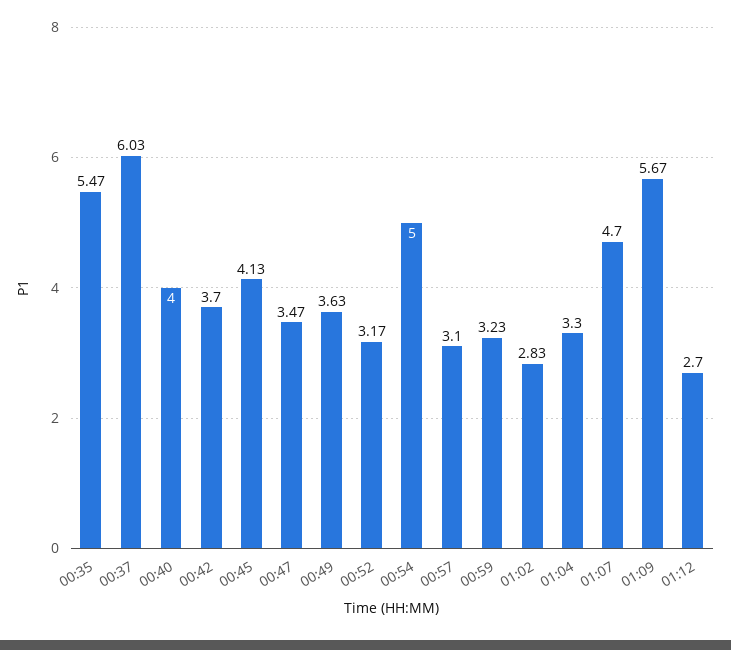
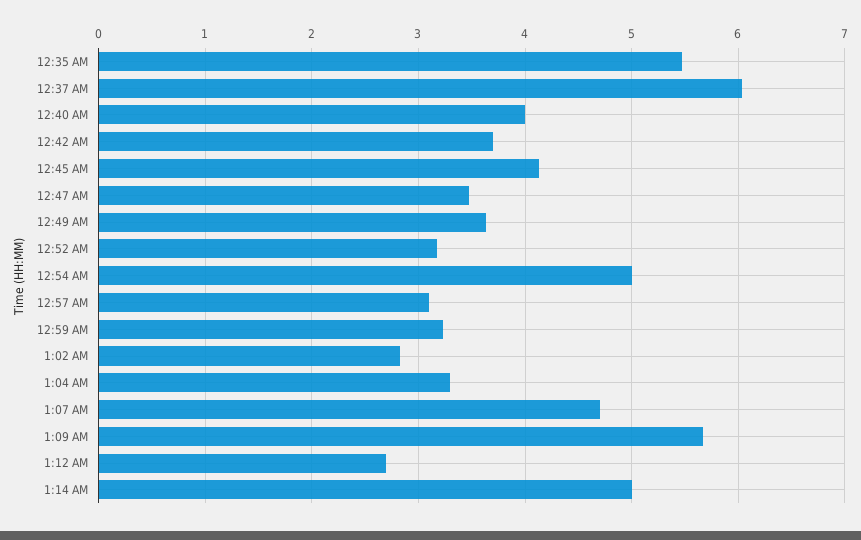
1:14 AM: none -> 5

